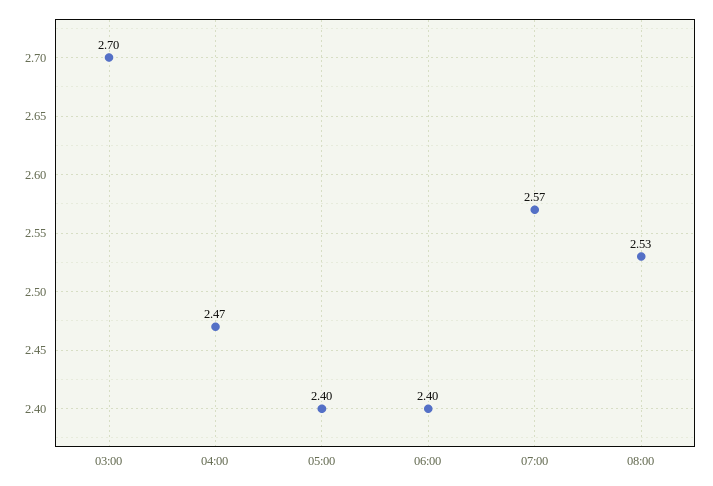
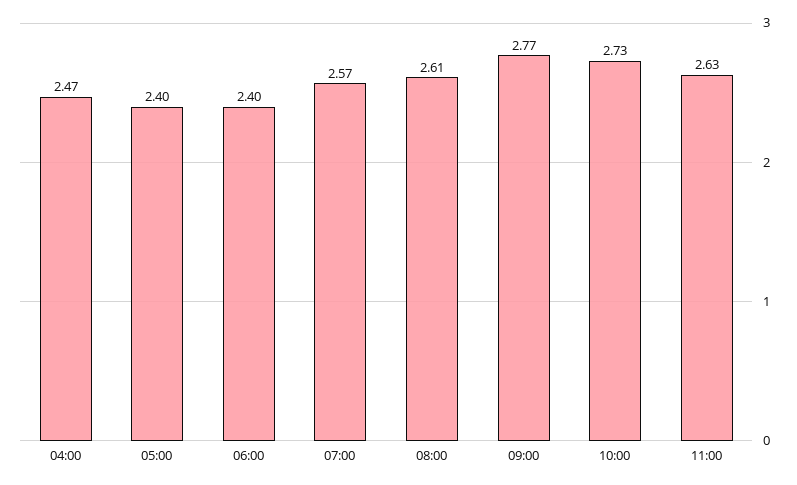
03:00: 2.7 -> none
08:00: 2.53 -> 2.61
09:00: none -> 2.77
10:00: none -> 2.73
11:00: none -> 2.63

